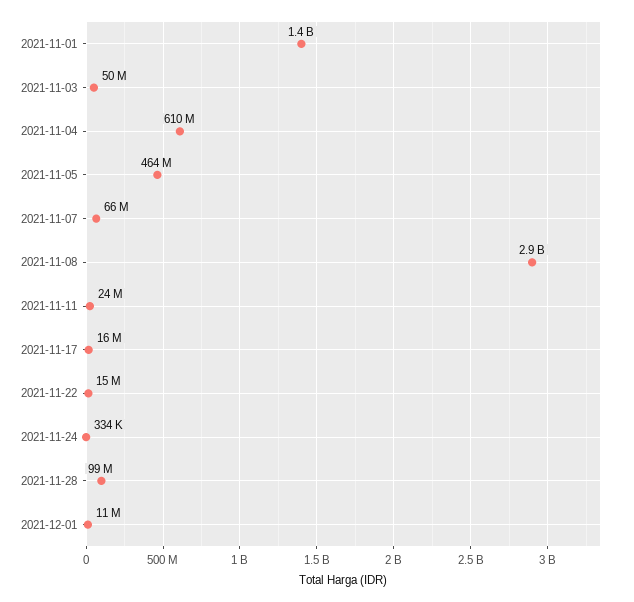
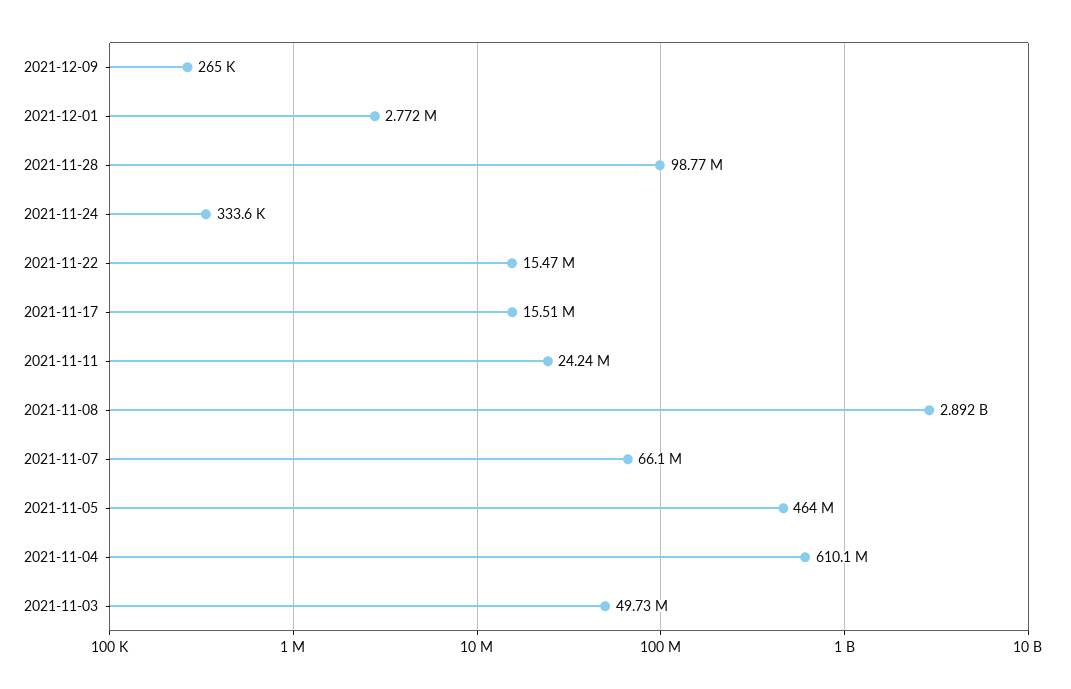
2021-11-01: 1400000000 -> none
2021-12-01: 11000000 -> 2772000
2021-12-09: none -> 265000

